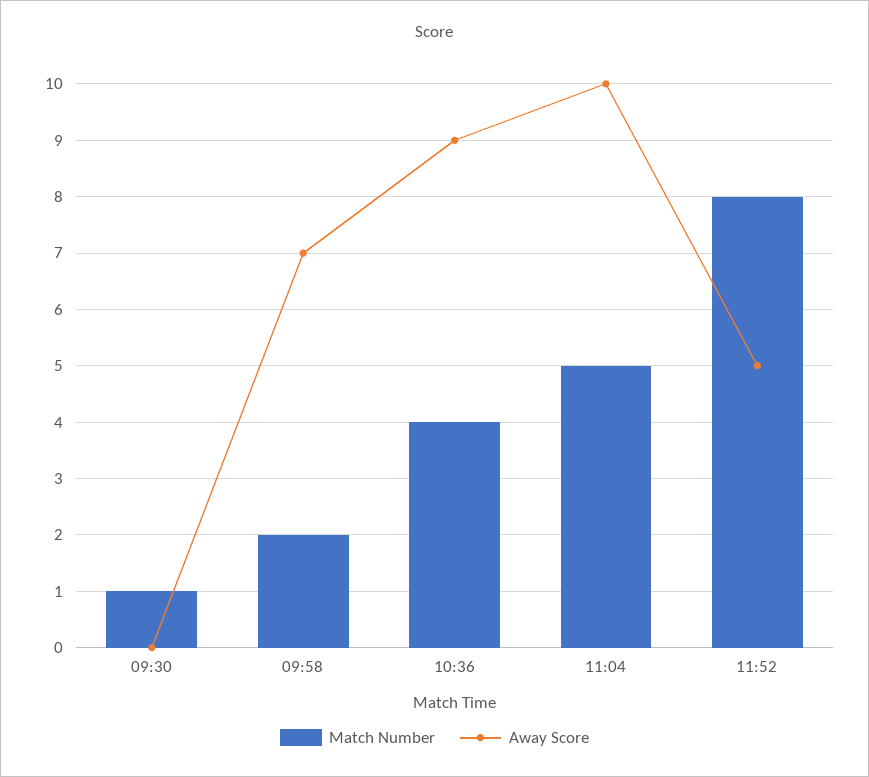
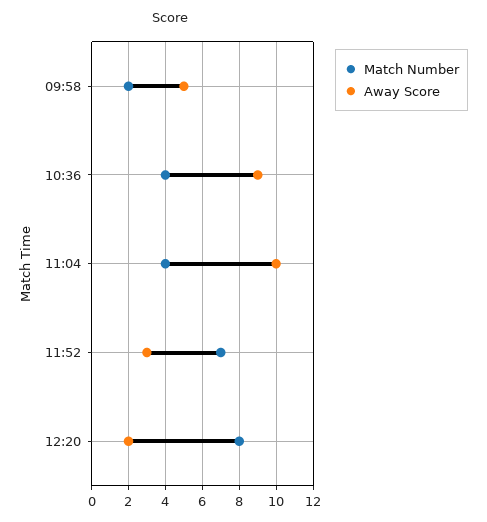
Match Number, 09:30: 1 -> none
Away Score, 09:30: 0 -> none
Away Score, 09:58: 7 -> 5
Match Number, 11:04: 5 -> 4
Match Number, 11:52: 8 -> 7
Away Score, 11:52: 5 -> 3
Match Number, 12:20: none -> 8
Away Score, 12:20: none -> 2

